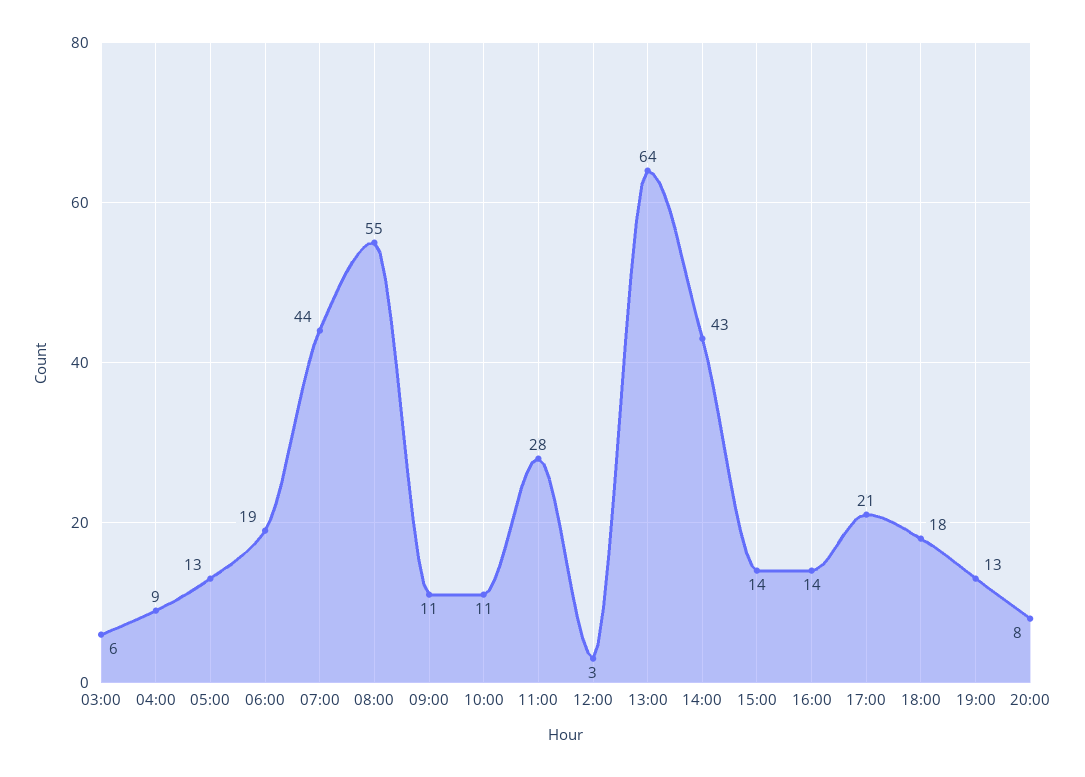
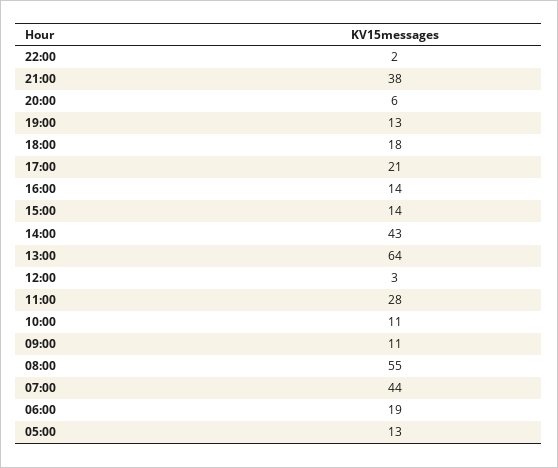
03:00: 6 -> none
04:00: 9 -> none
20:00: 8 -> 6
22:00: none -> 2
21:00: none -> 38

